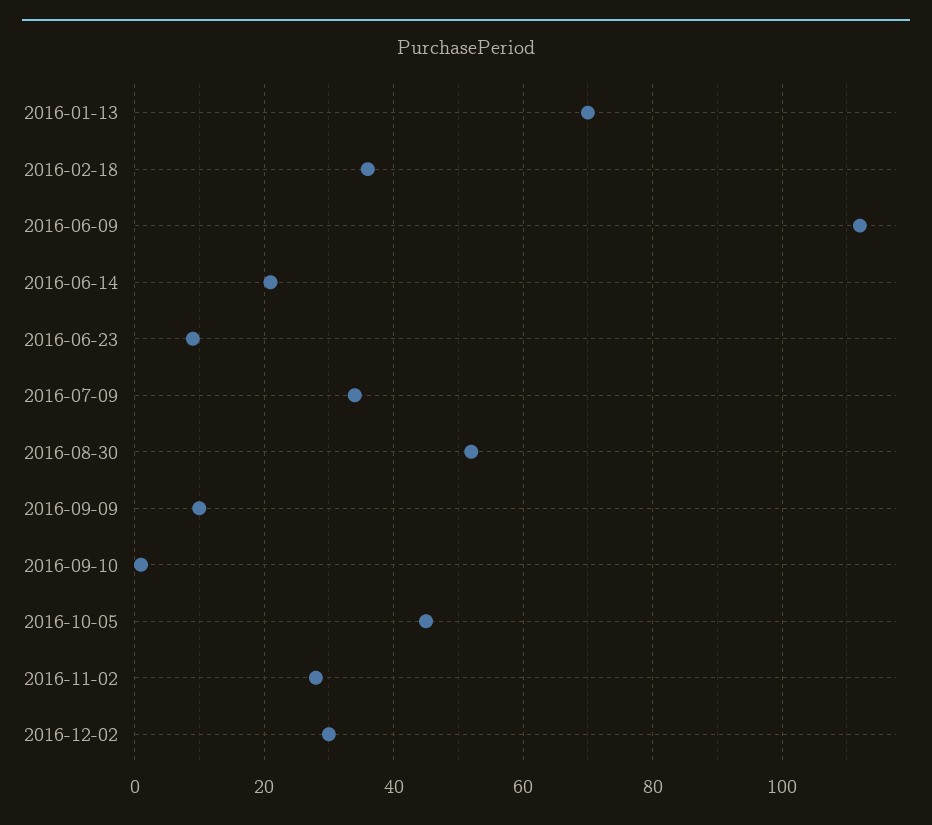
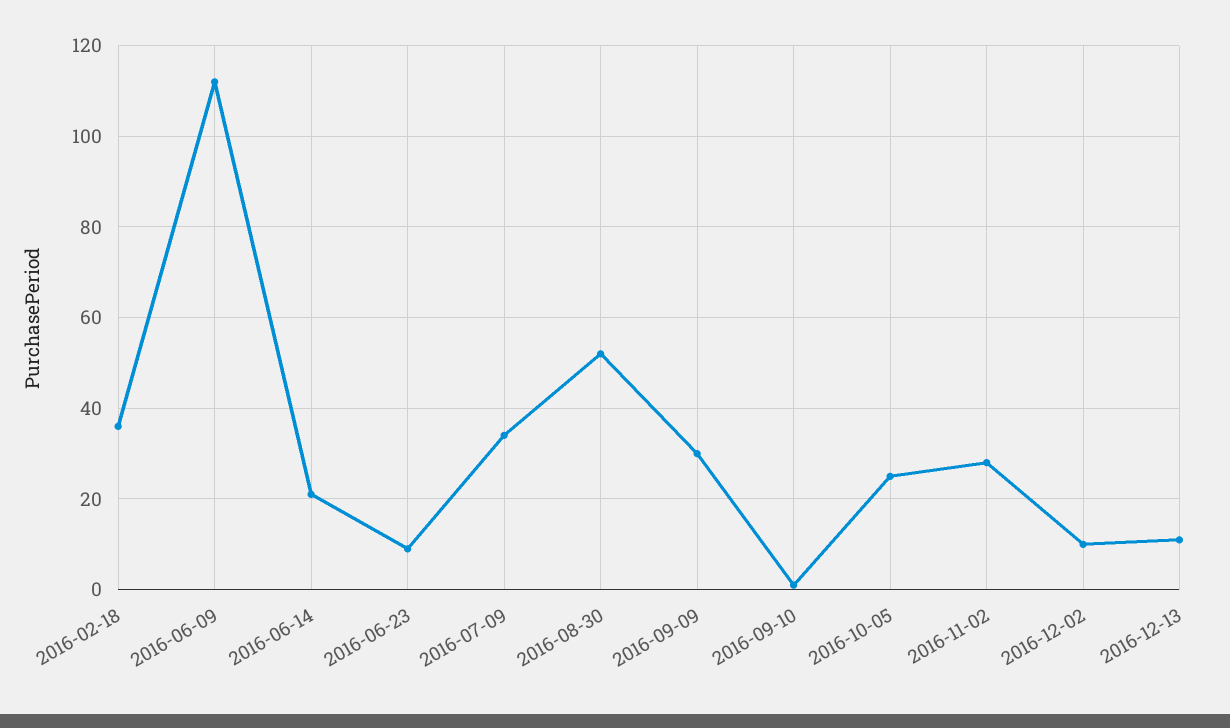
2016-01-13: 70 -> none
2016-09-09: 10 -> 30
2016-10-05: 45 -> 25
2016-12-02: 30 -> 10
2016-12-13: none -> 10

